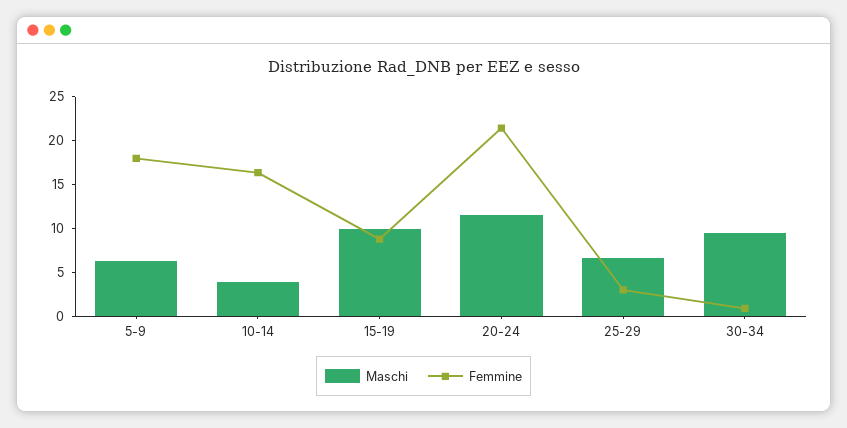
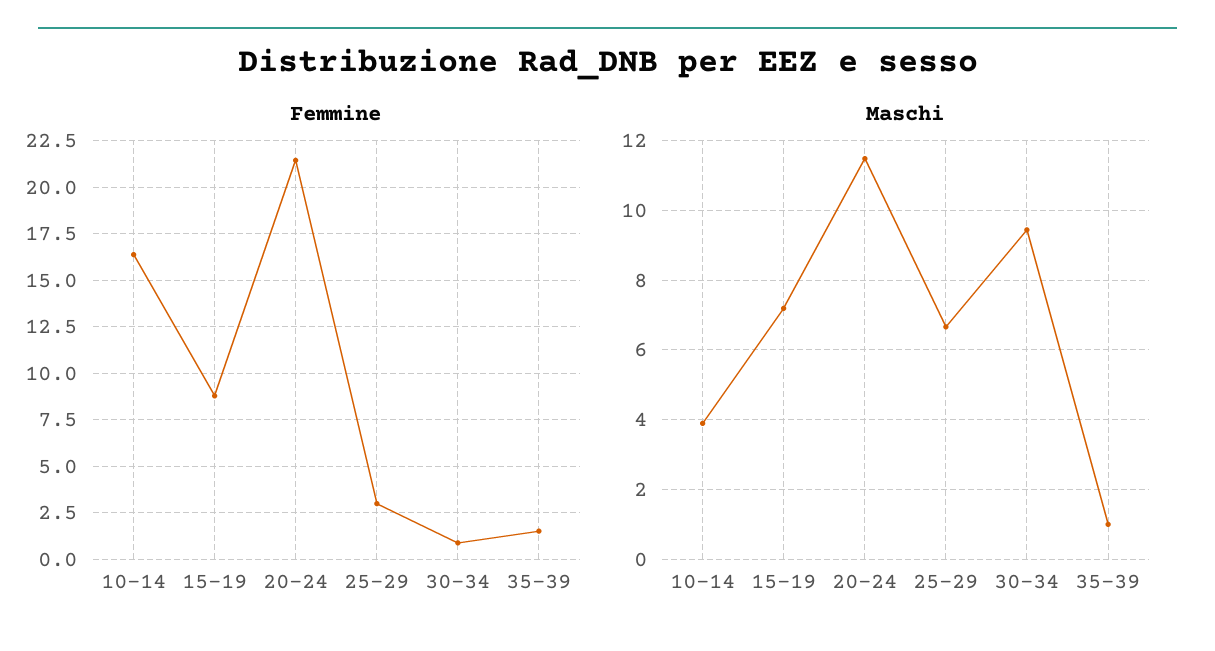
Maschi, 5-9: 6 -> none
Femmine, 5-9: 18 -> none
Maschi, 15-19: 10 -> 7.2
Femmine, 35-39: none -> 1.5
Maschi, 35-39: none -> 1

